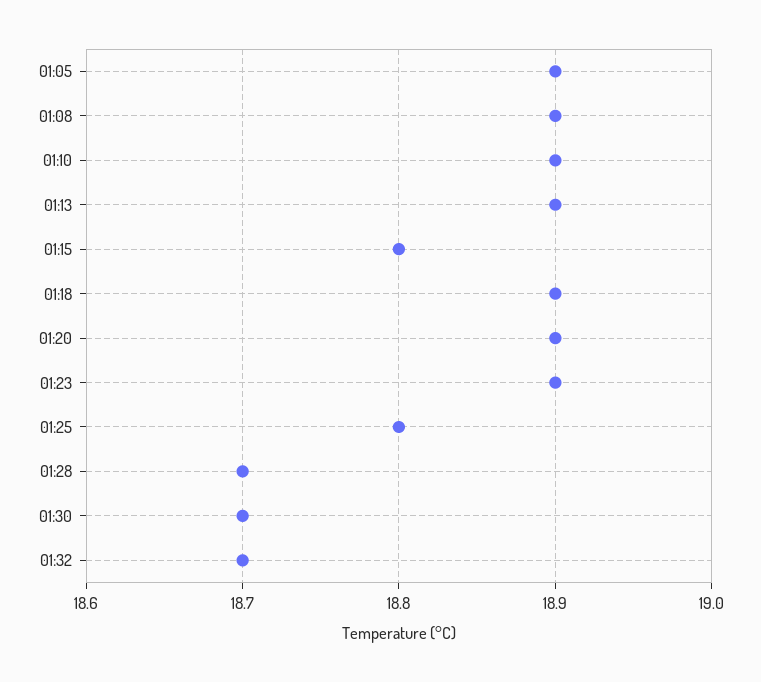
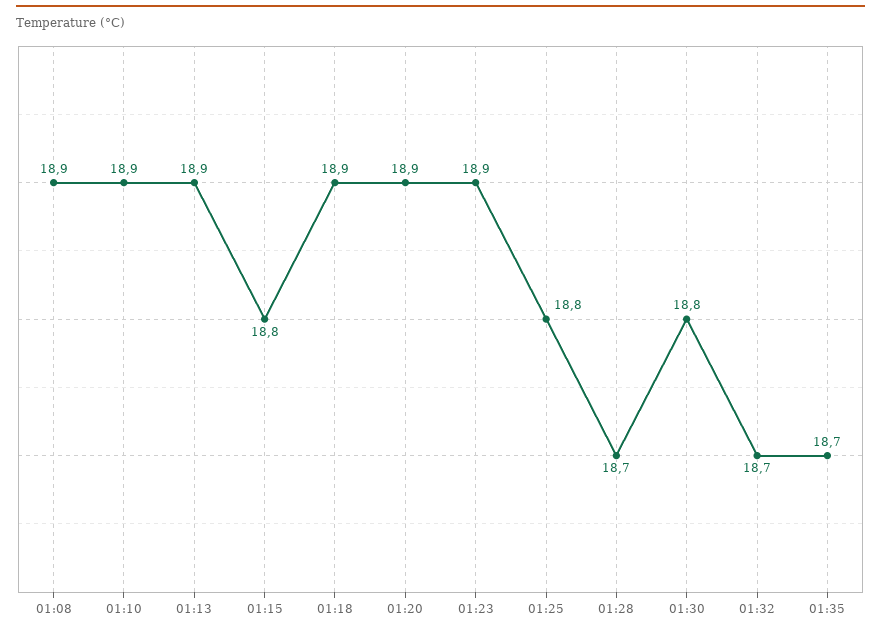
01:05: 18.9 -> none
01:30: 18.7 -> 18.8
01:35: none -> 18.7

